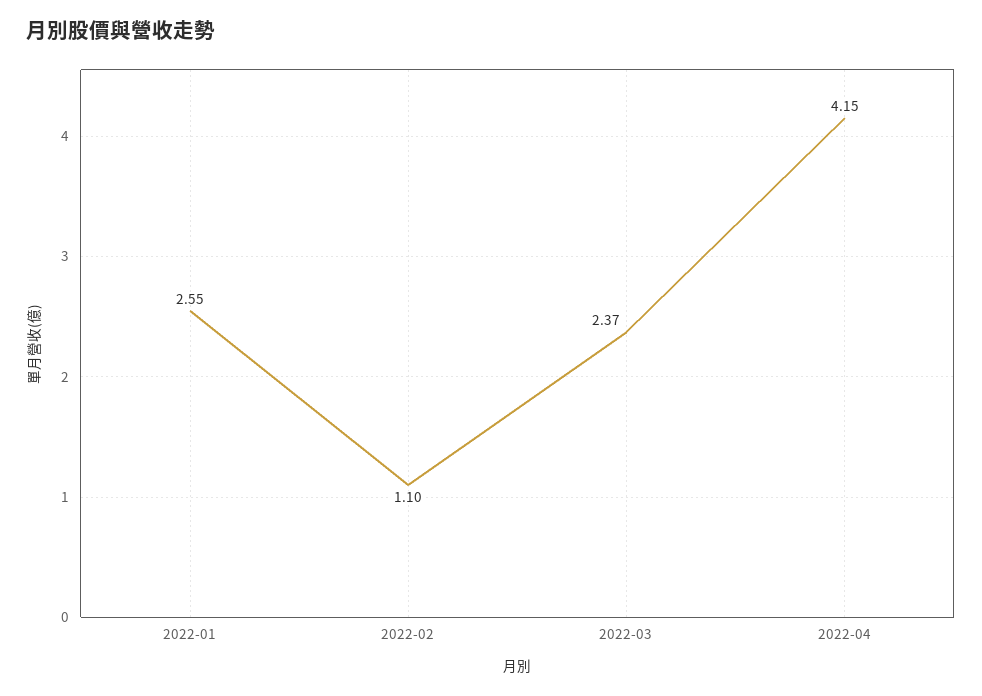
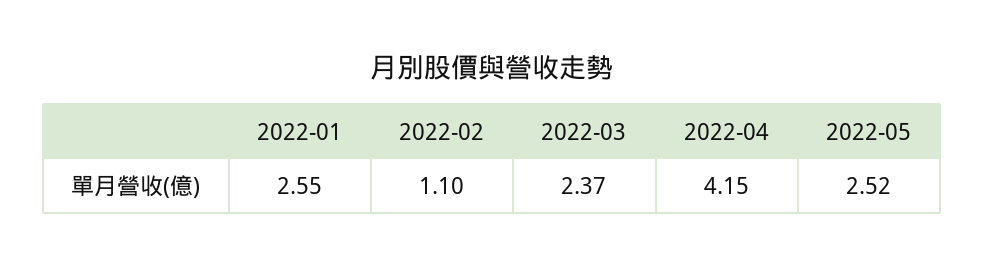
2022-05: none -> 2.52

